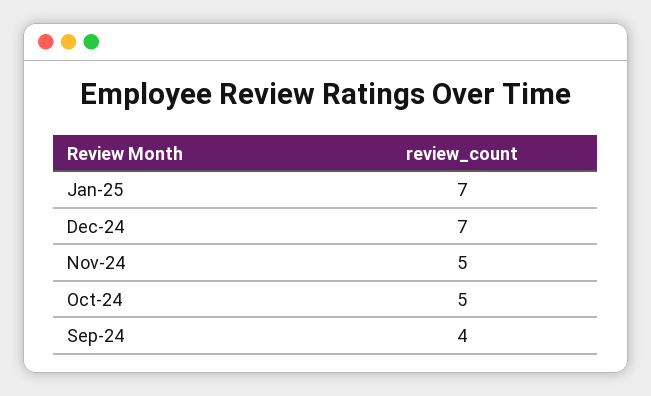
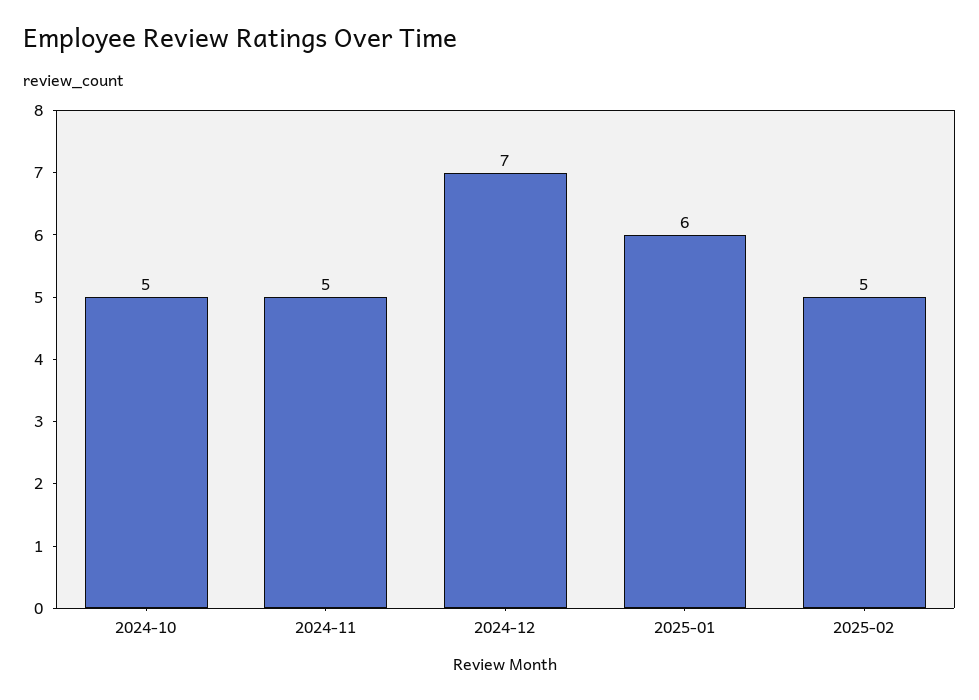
Jan-25: 7 -> 6
Sep-24: 4 -> none
2025-02: none -> 5

